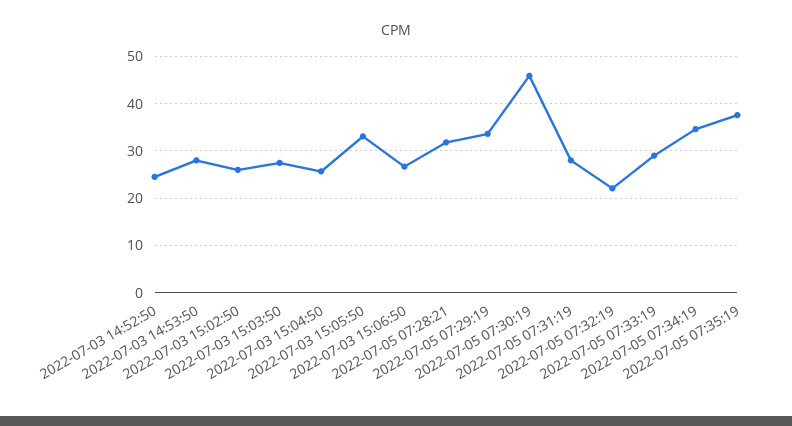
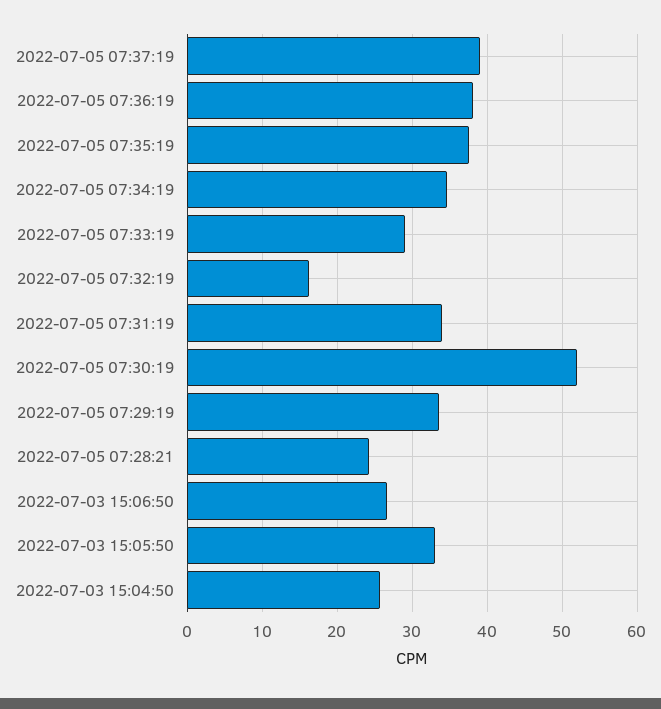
2022-07-03 14:52:50: 24 -> none
2022-07-03 14:53:50: 28 -> none
2022-07-03 15:02:50: 26 -> none
2022-07-03 15:03:50: 28 -> none
2022-07-05 07:28:21: 32 -> 24
2022-07-05 07:30:19: 46 -> 52
2022-07-05 07:31:19: 28 -> 34
2022-07-05 07:32:19: 22 -> 16
2022-07-05 07:37:19: none -> 39
2022-07-05 07:36:19: none -> 38

